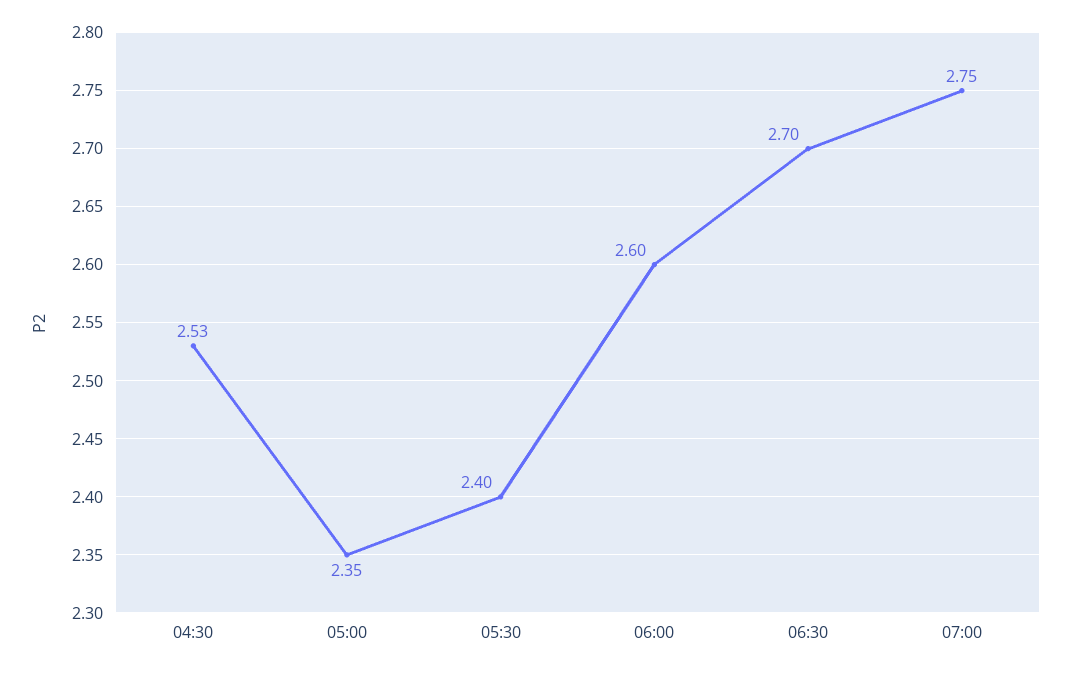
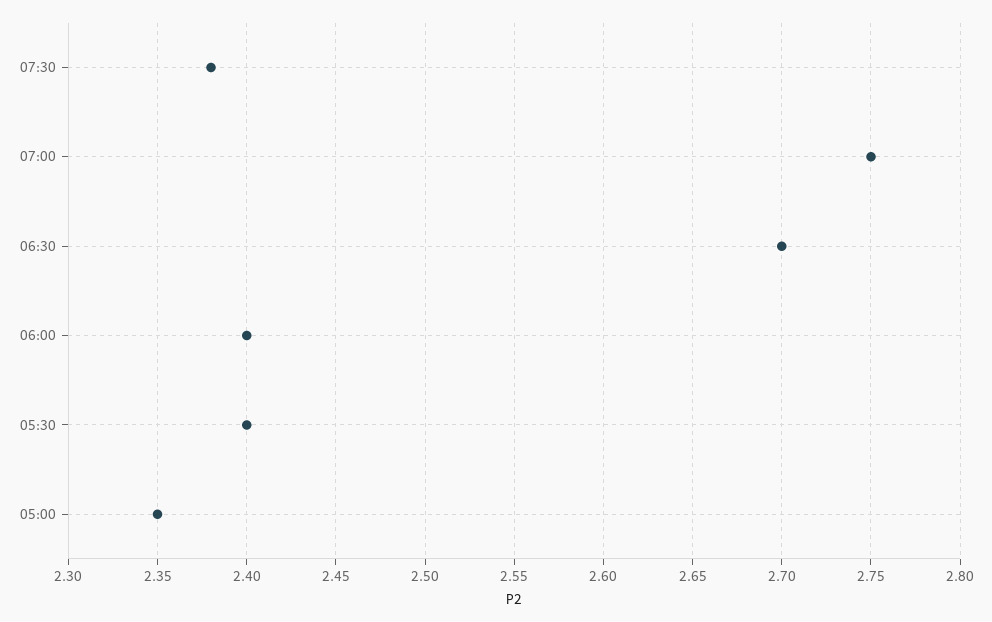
04:30: 2.53 -> none
06:00: 2.6 -> 2.4
07:30: none -> 2.38

